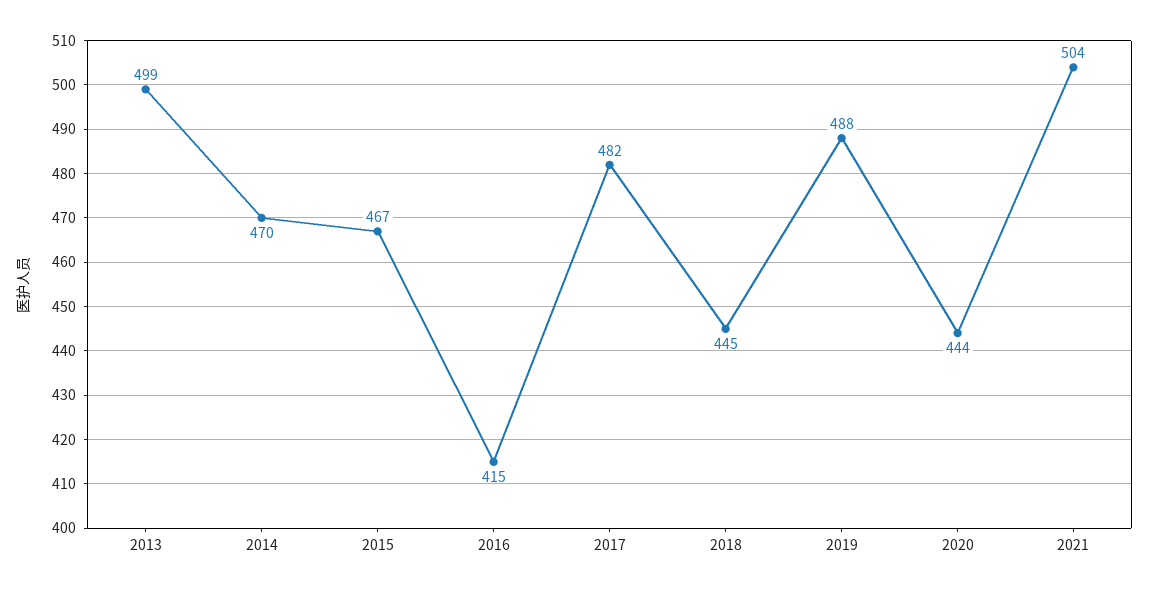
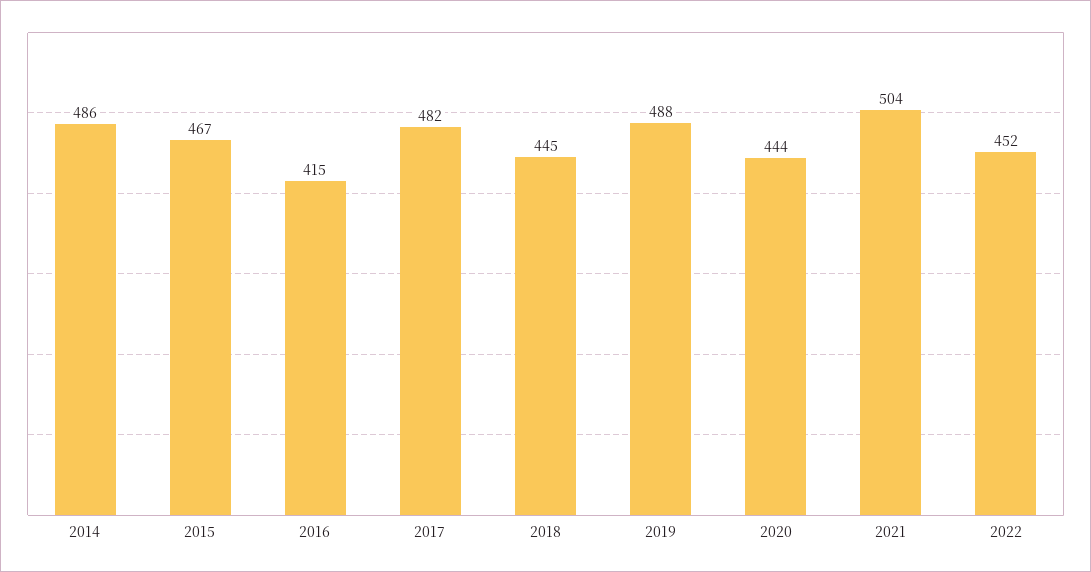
2013: 499 -> none
2014: 470 -> 486
2022: none -> 452

